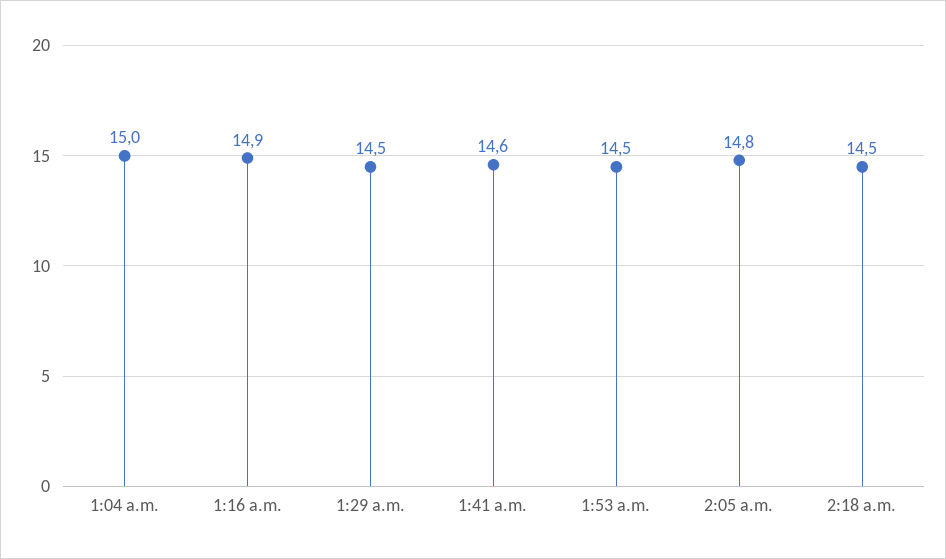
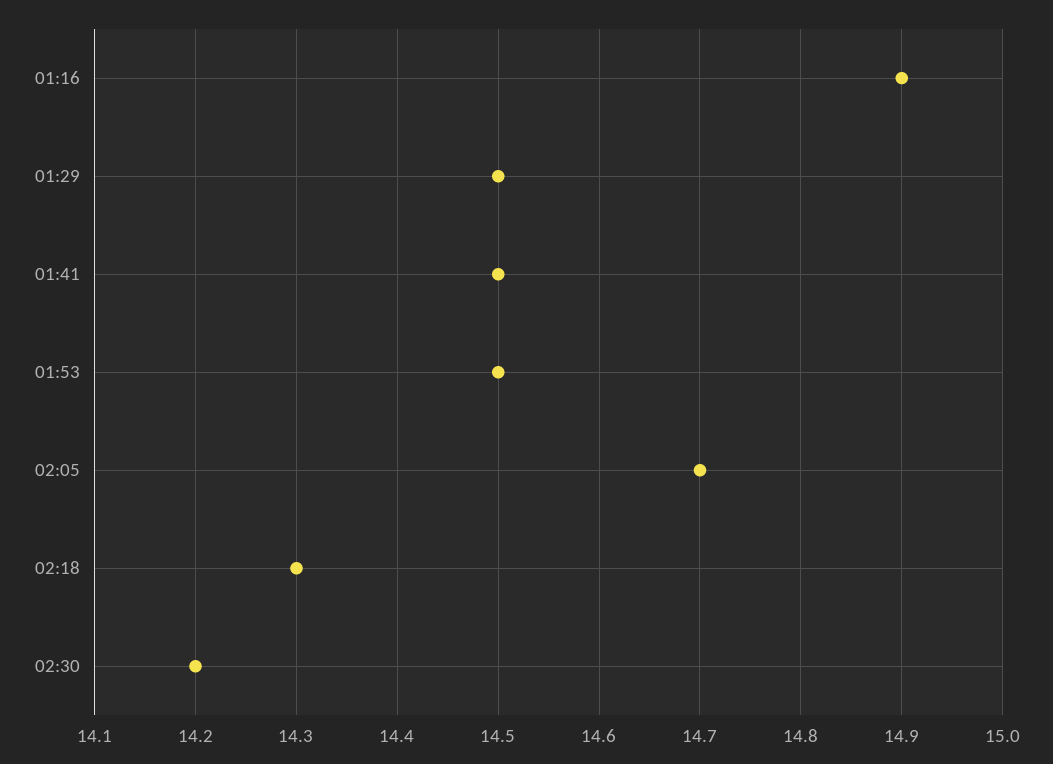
1:04 a.m.: 15 -> none
1:41 a.m.: 14.6 -> 14.5
2:05 a.m.: 14.8 -> 14.7
2:18 a.m.: 14.5 -> 14.3
02:30: none -> 14.2

